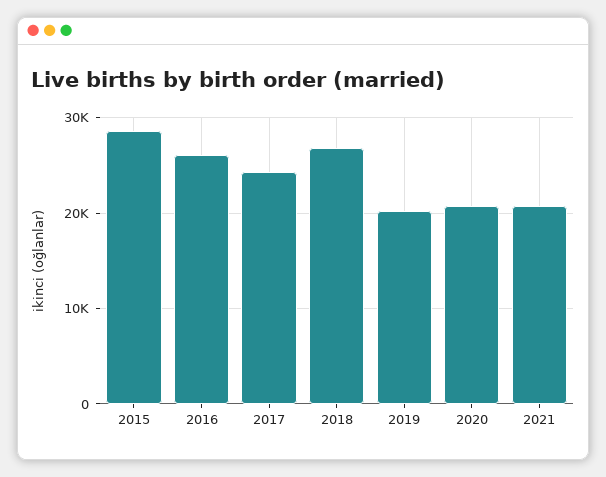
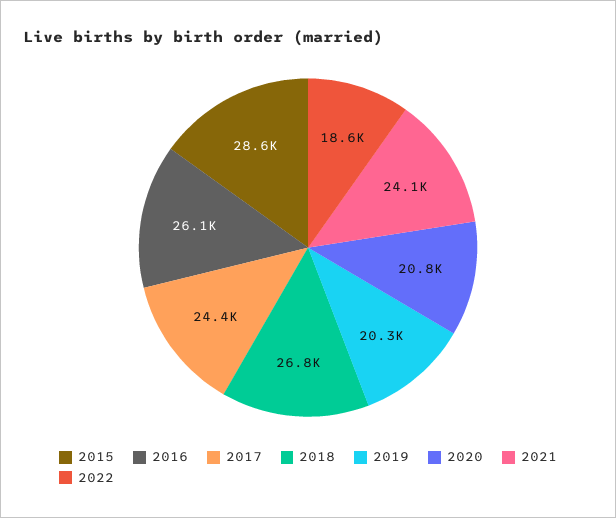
2021: 21000 -> 24100
2022: none -> 18600

